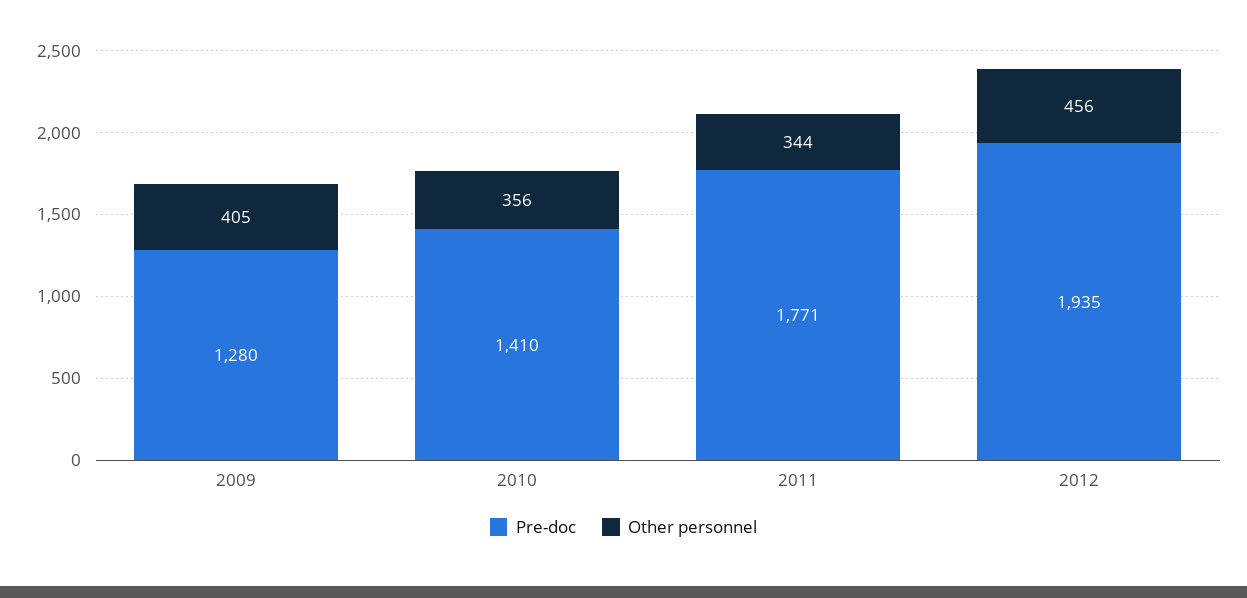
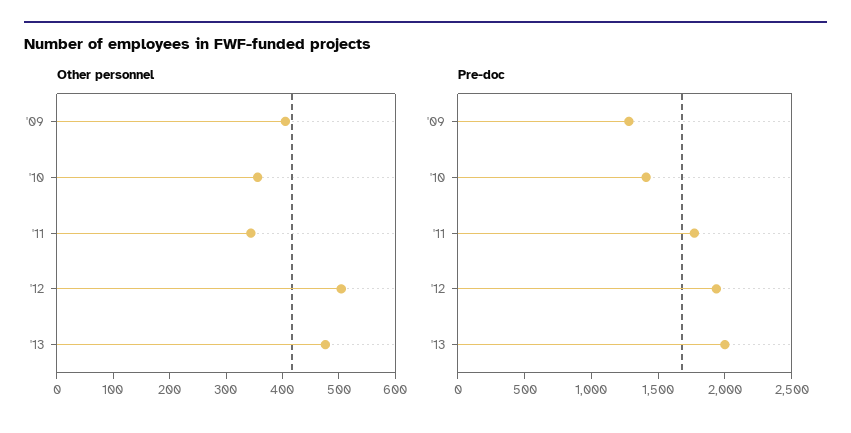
Other personnel, 2012: 456 -> 500
Other personnel, '13: none -> 480
Pre-doc, '13: none -> 2000

